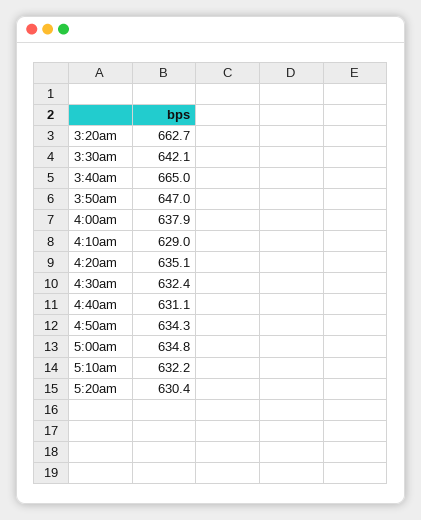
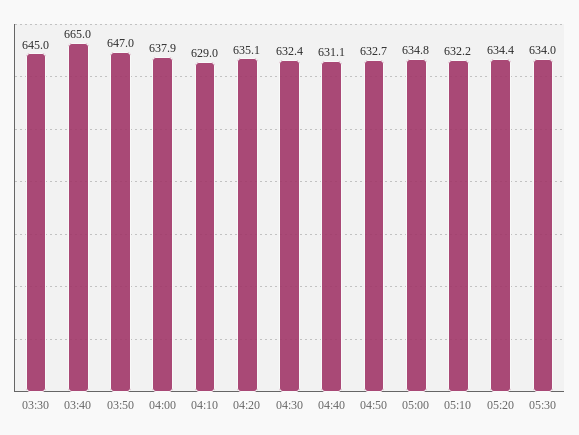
3:20am: 662.7 -> none
3:30am: 642.1 -> 645
4:50am: 634.3 -> 632.7
5:20am: 630.4 -> 634.4
05:30: none -> 634

